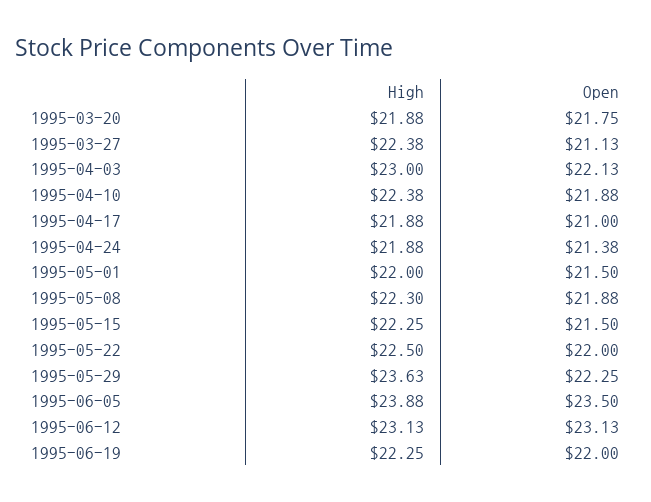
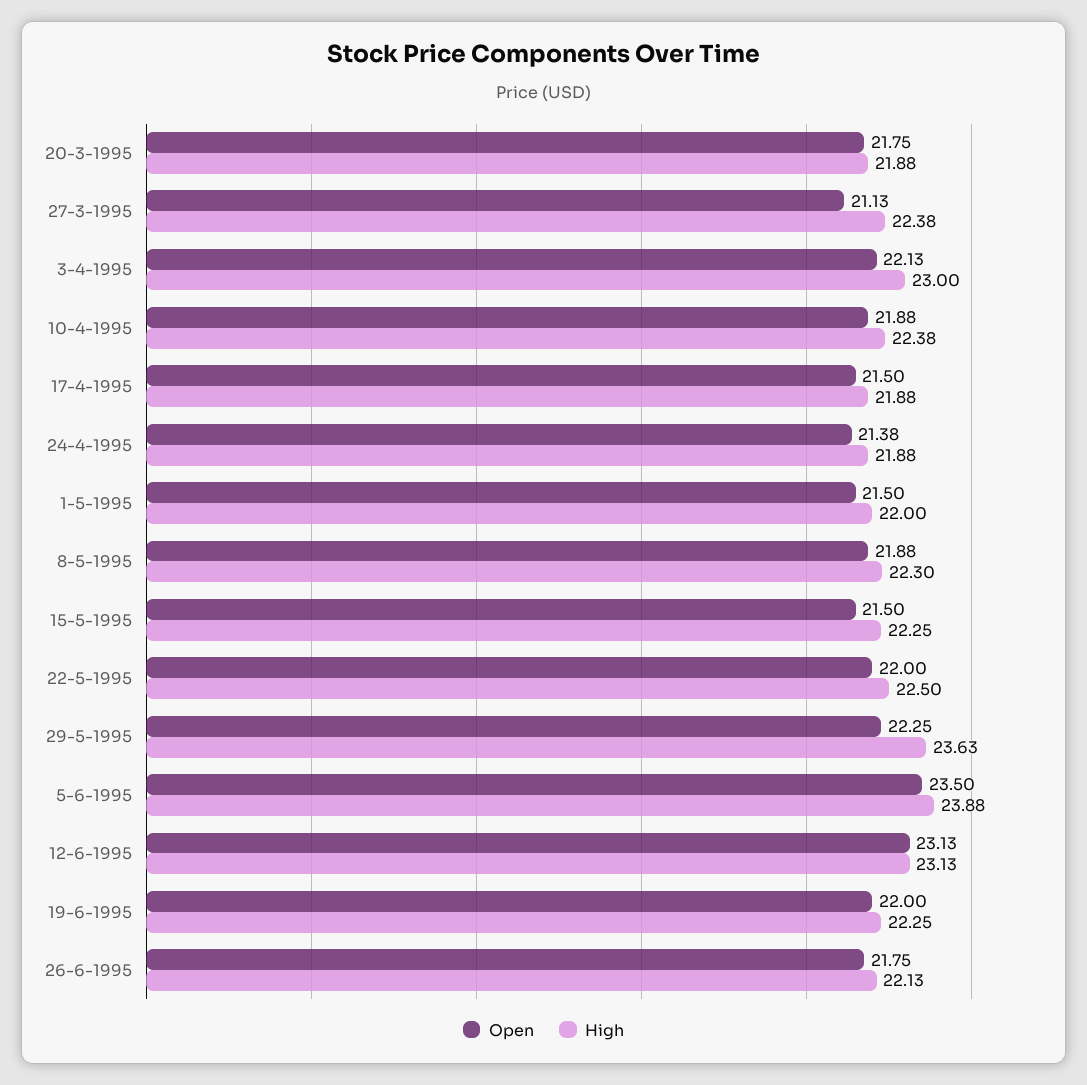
Open, 1995-04-17: 21 -> 21.5
Open, 26-6-1995: none -> 21.75
High, 26-6-1995: none -> 22.13

